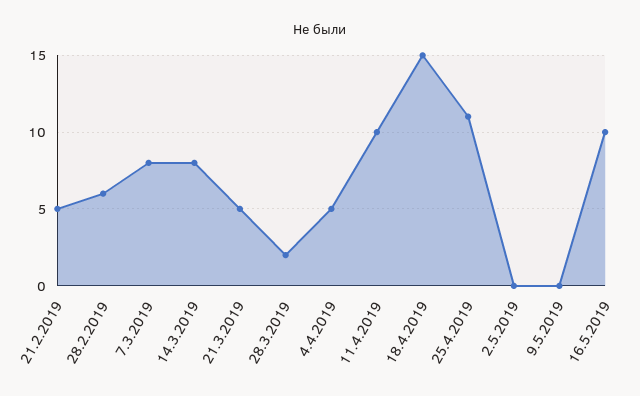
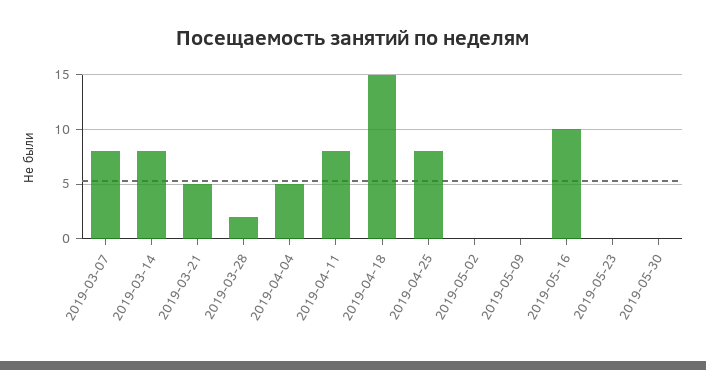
21.2.2019: 5 -> none
28.2.2019: 6 -> none
11.4.2019: 10 -> 8
25.4.2019: 11 -> 8
2019-05-23: none -> 0
2019-05-30: none -> 0

